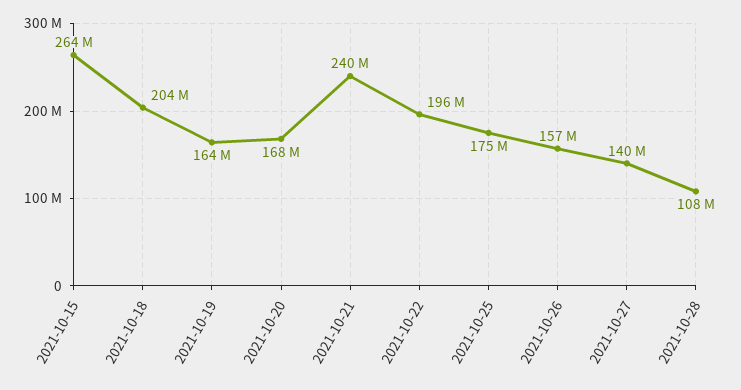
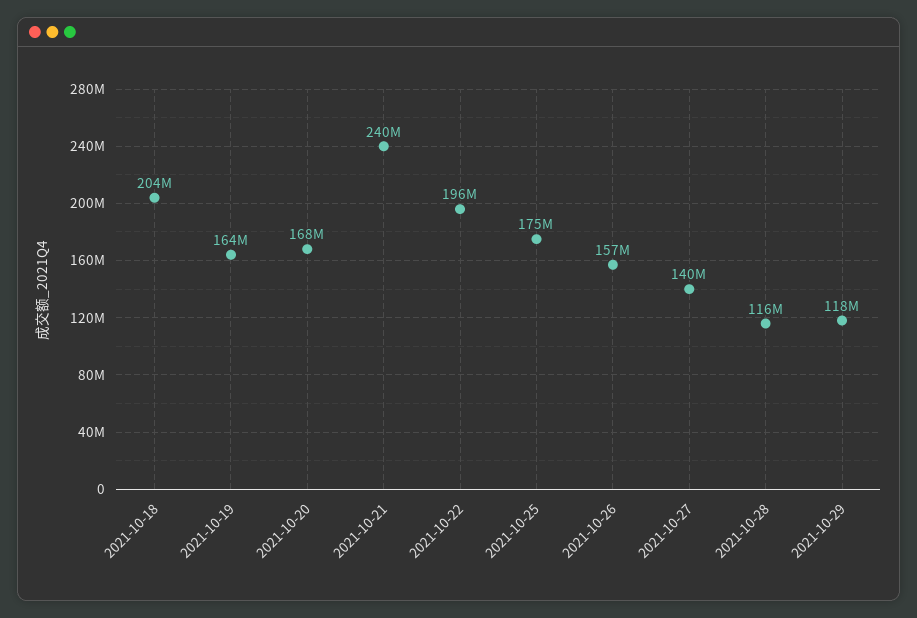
2021-10-15: 264000000 -> none
2021-10-28: 108000000 -> 116000000
2021-10-29: none -> 118000000

